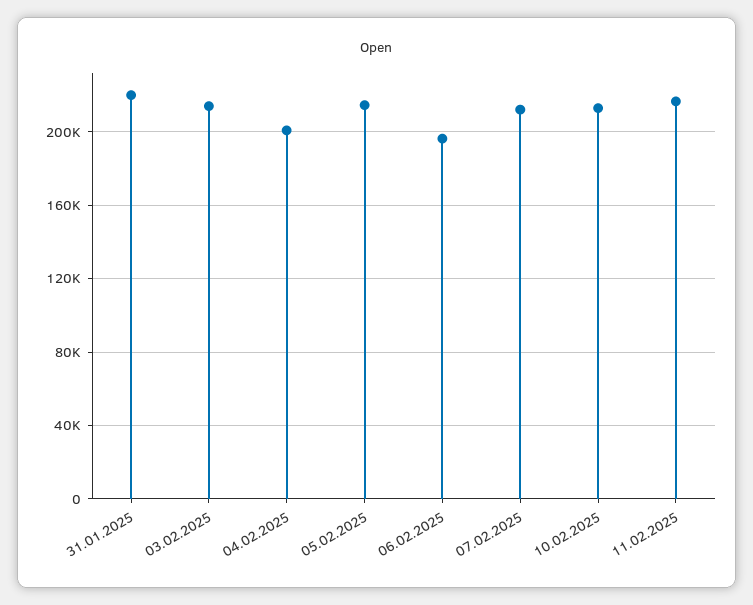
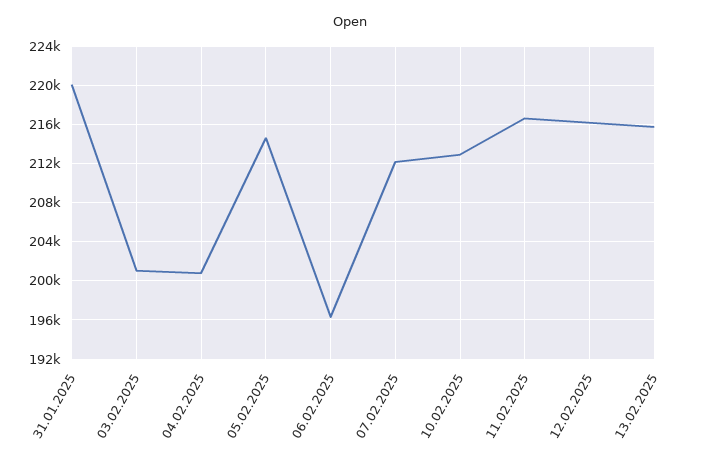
03.02.2025: 215000 -> 201000
12.02.2025: none -> 216000
13.02.2025: none -> 216000

